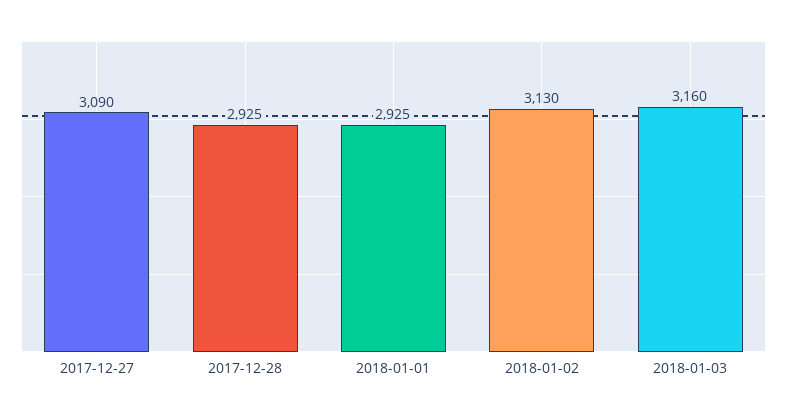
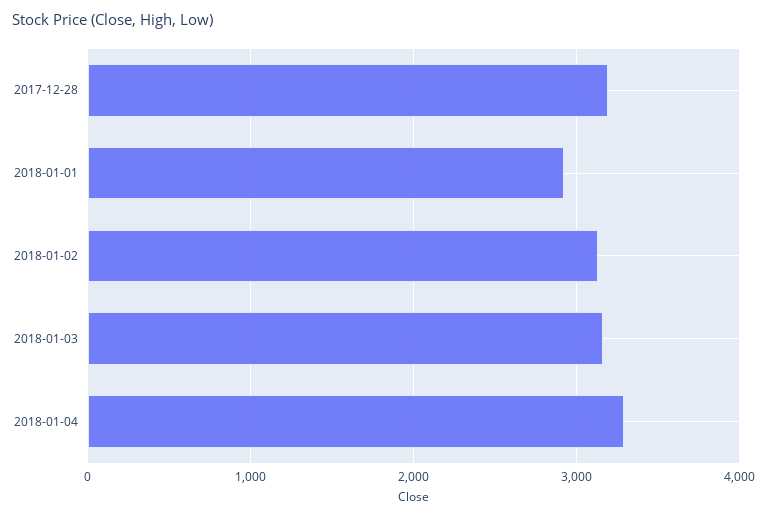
2017-12-27: 3090 -> none
2017-12-28: 2925 -> 3200
2018-01-04: none -> 3300

